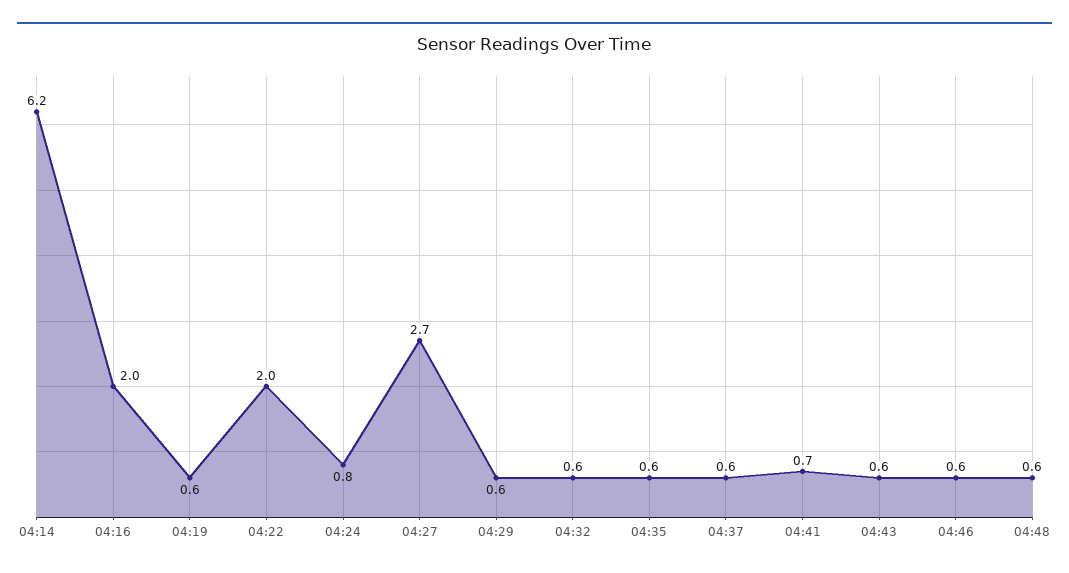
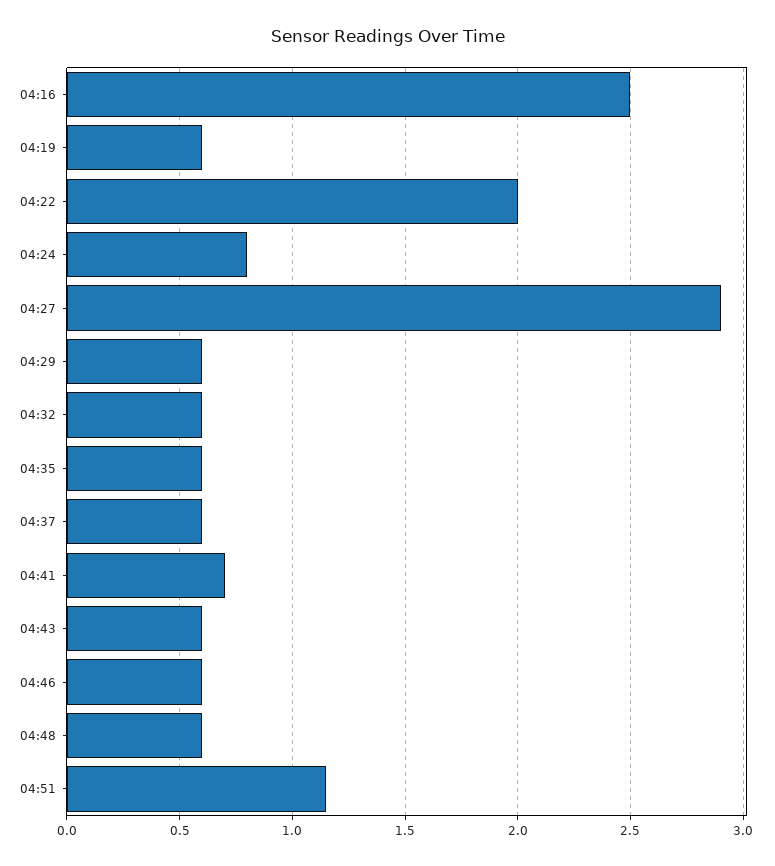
04:14: 6.2 -> none
04:16: 2 -> 2.5
04:27: 2.7 -> 2.9
04:51: none -> 1.15

